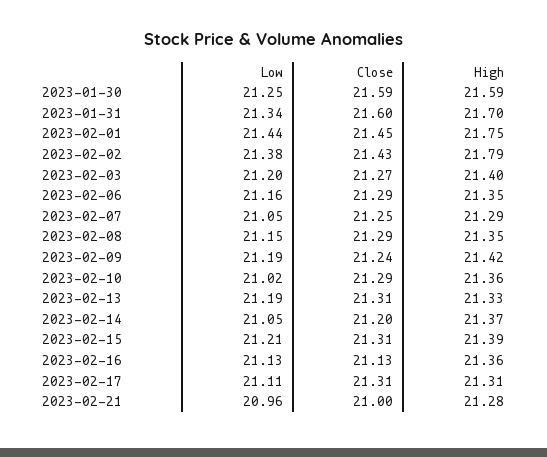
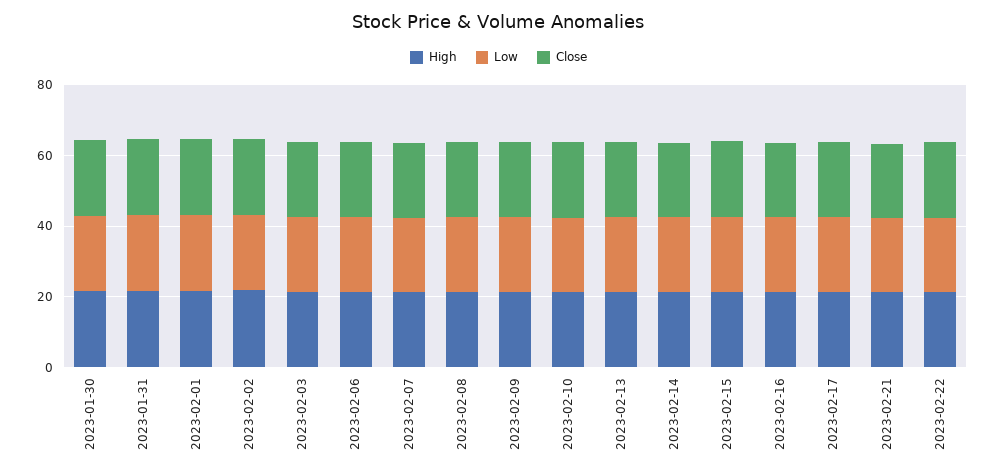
High, 2023-02-22: none -> 20
Low, 2023-02-22: none -> 20
Close, 2023-02-22: none -> 20

